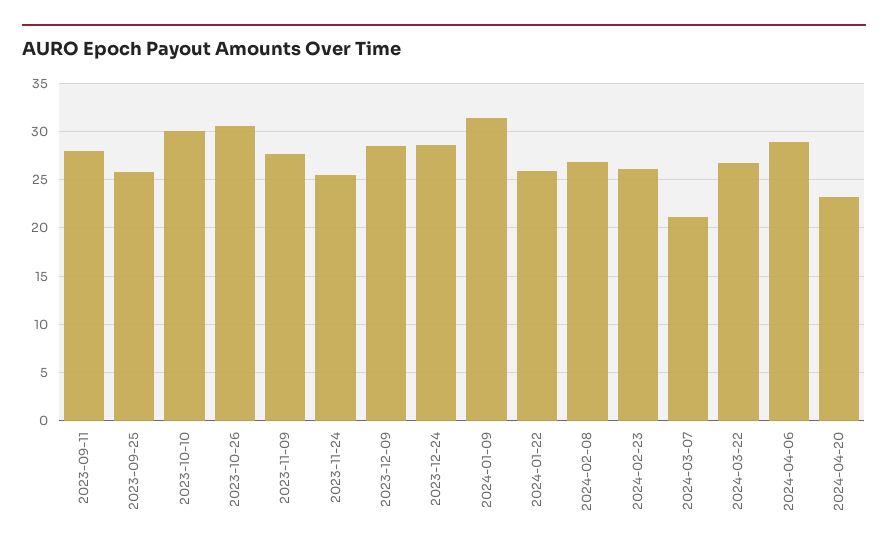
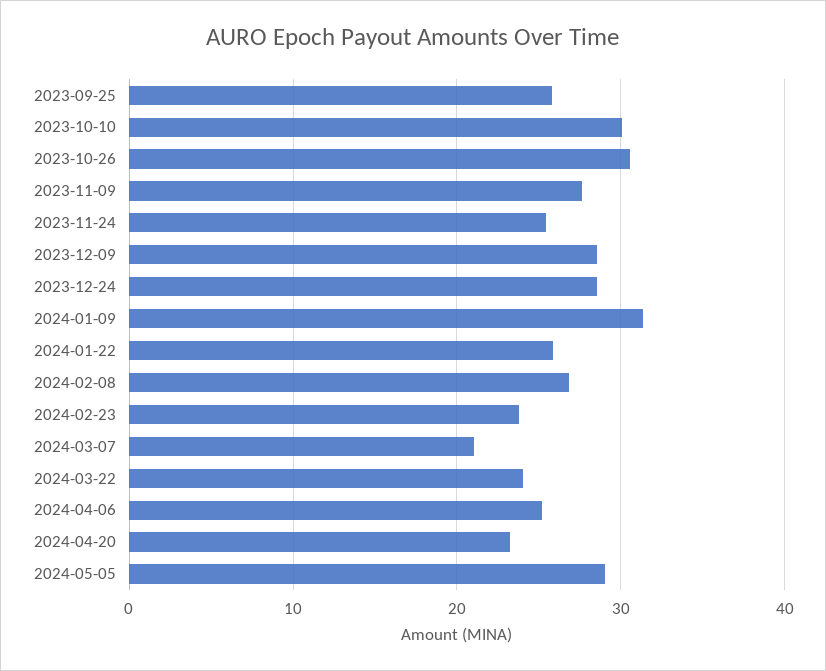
2023-09-11: 28 -> none
2024-02-23: 26 -> 24
2024-03-22: 27 -> 24
2024-04-06: 29 -> 25
2024-05-05: none -> 29

